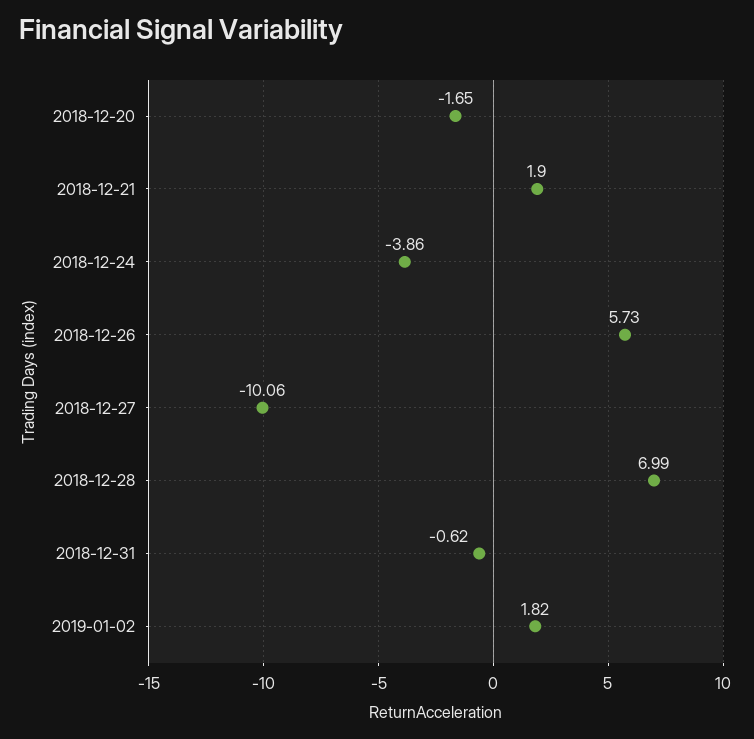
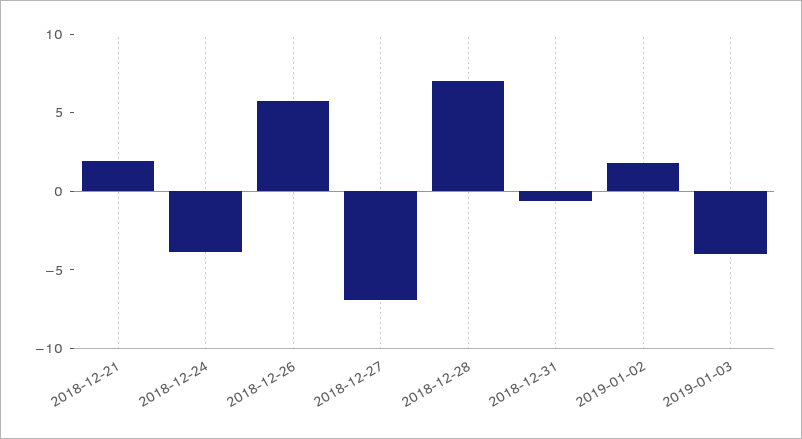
2018-12-20: -1.65 -> none
2018-12-27: -10.06 -> -7
2019-01-03: none -> -4

